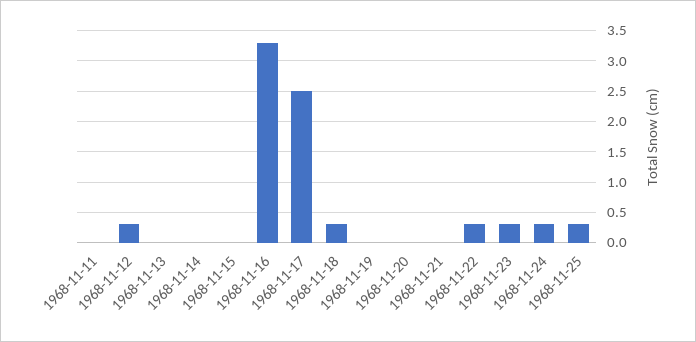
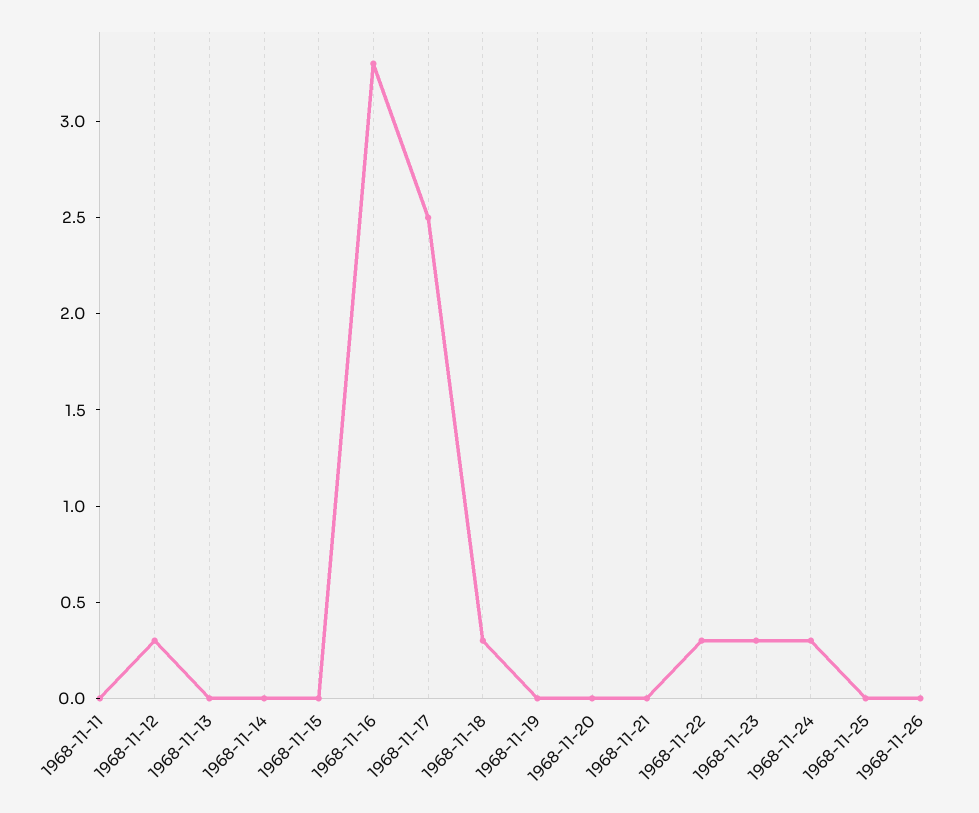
1968-11-25: 0.3 -> 0
1968-11-26: none -> 0

